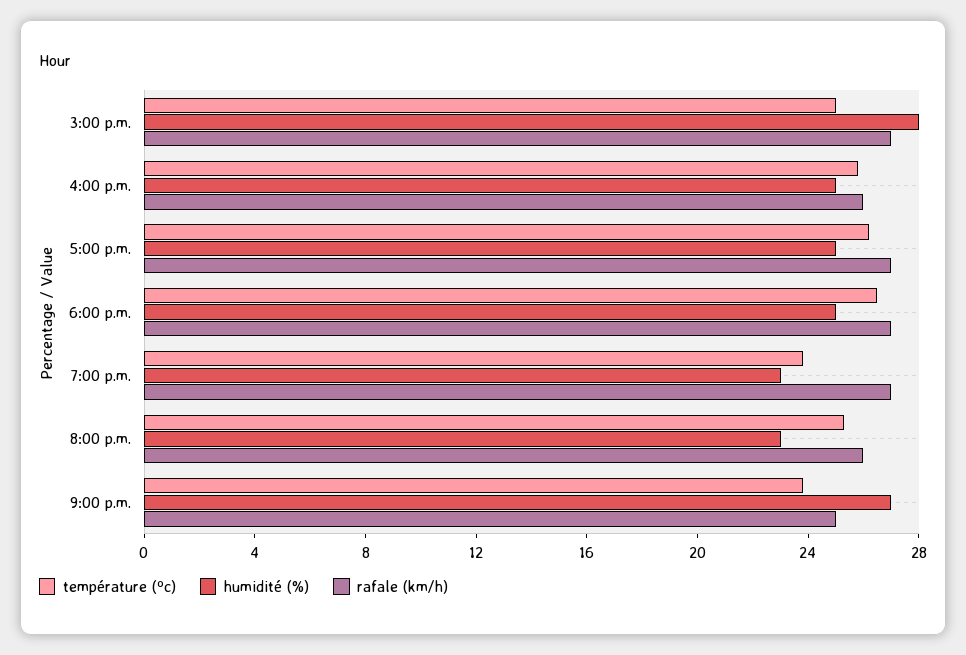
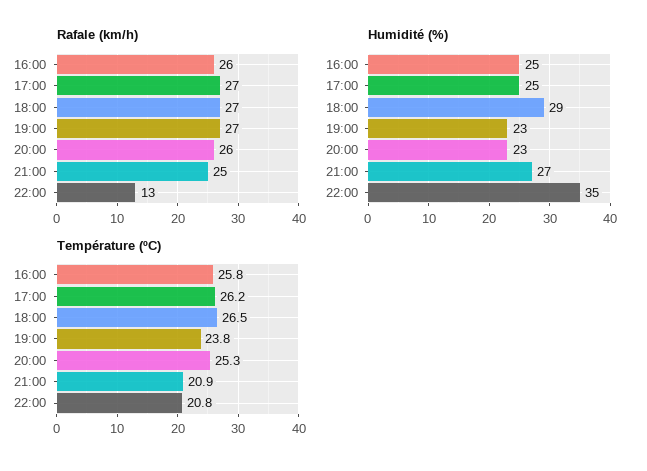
température (ºc), 3:00 p.m.: 25 -> none
humidité (%), 3:00 p.m.: 28 -> none
rafale (km/h), 3:00 p.m.: 27 -> none
humidité (%), 6:00 p.m.: 25 -> 29
température (ºc), 9:00 p.m.: 24 -> 20.9
rafale (km/h), 22:00: none -> 13
humidité (%), 22:00: none -> 35
température (ºc), 22:00: none -> 20.8

